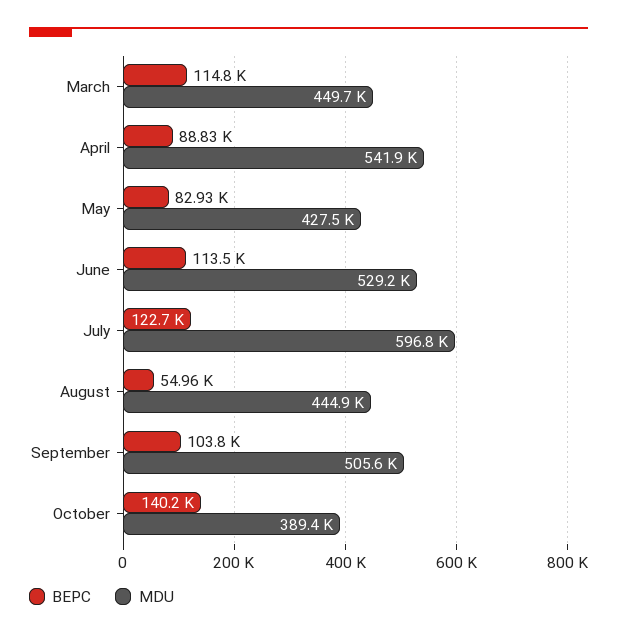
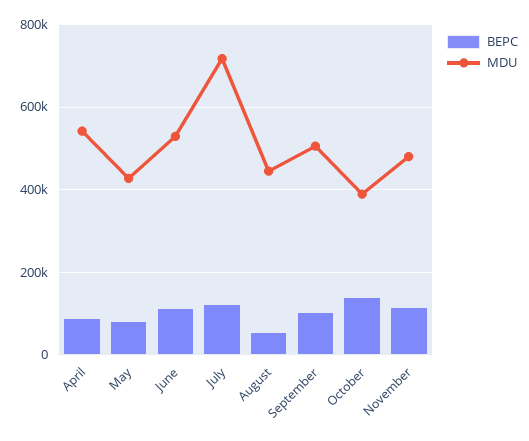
BEPC, March: 114800 -> none
MDU, March: 449700 -> none
MDU, July: 596800 -> 720000
BEPC, November: none -> 120000
MDU, November: none -> 480000

